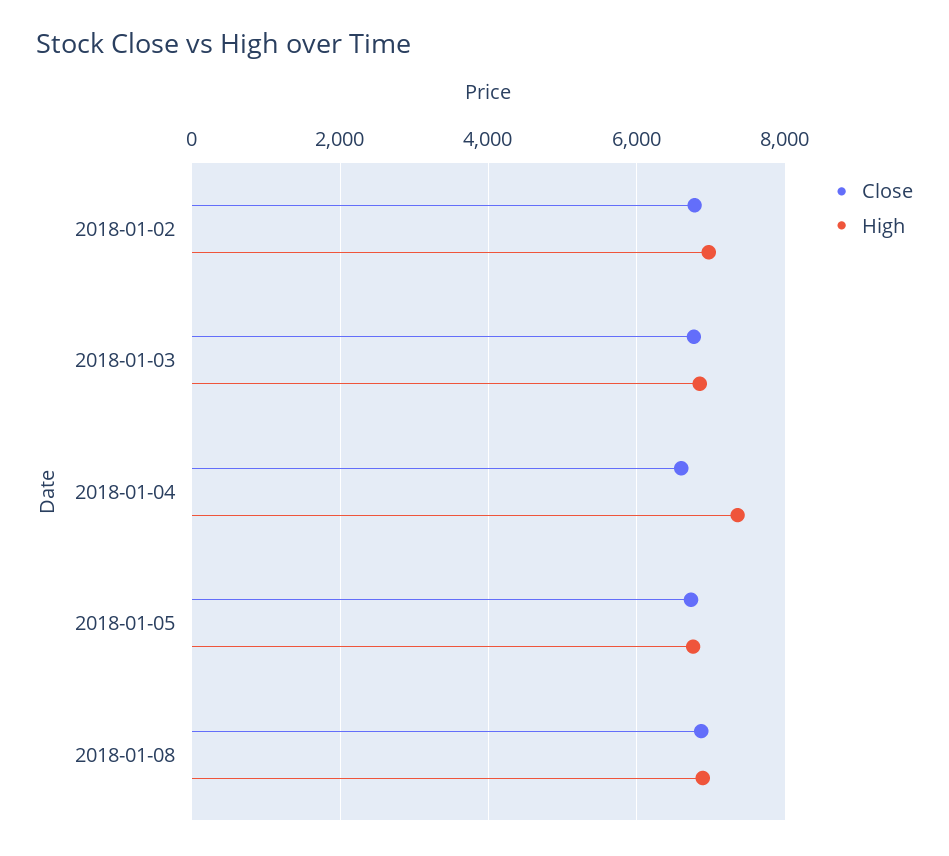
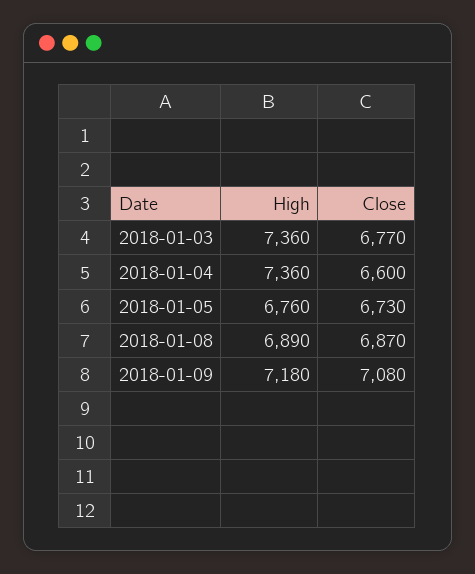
Close, 2018-01-02: 6800 -> none
High, 2018-01-02: 7000 -> none
High, 2018-01-03: 6800 -> 7360
High, 2018-01-09: none -> 7180
Close, 2018-01-09: none -> 7080

